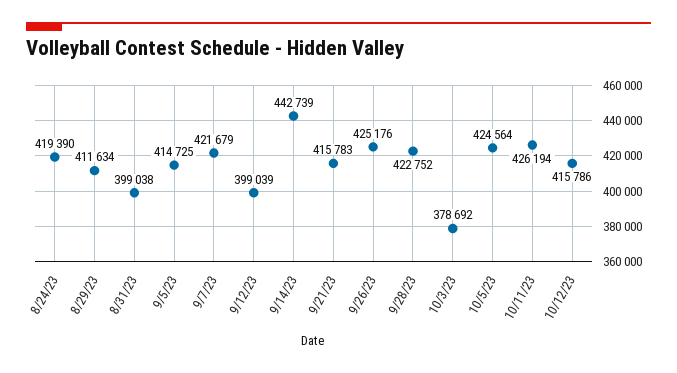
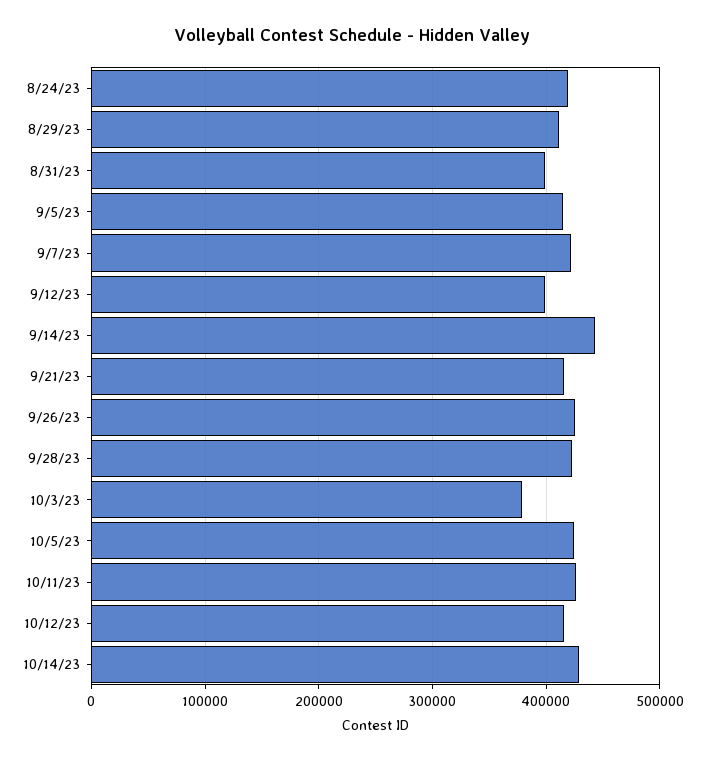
10/14/23: none -> 430000

